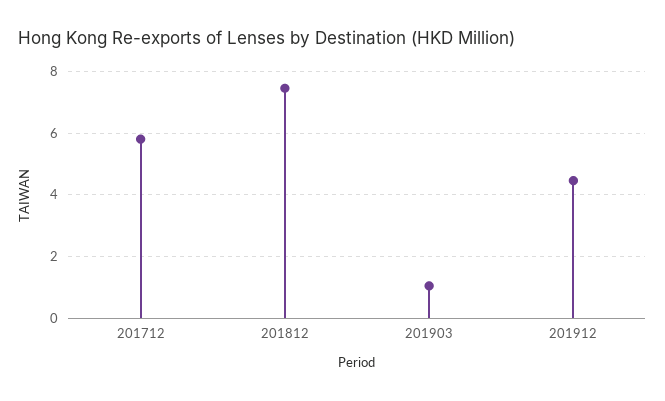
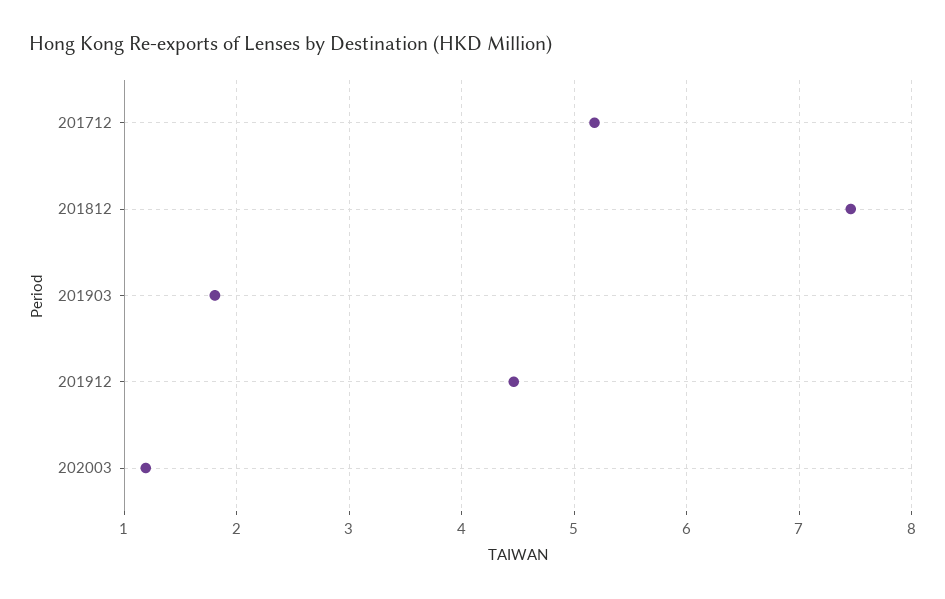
201712: 5.8 -> 5.2
201903: 1 -> 1.8
202003: none -> 1.2

